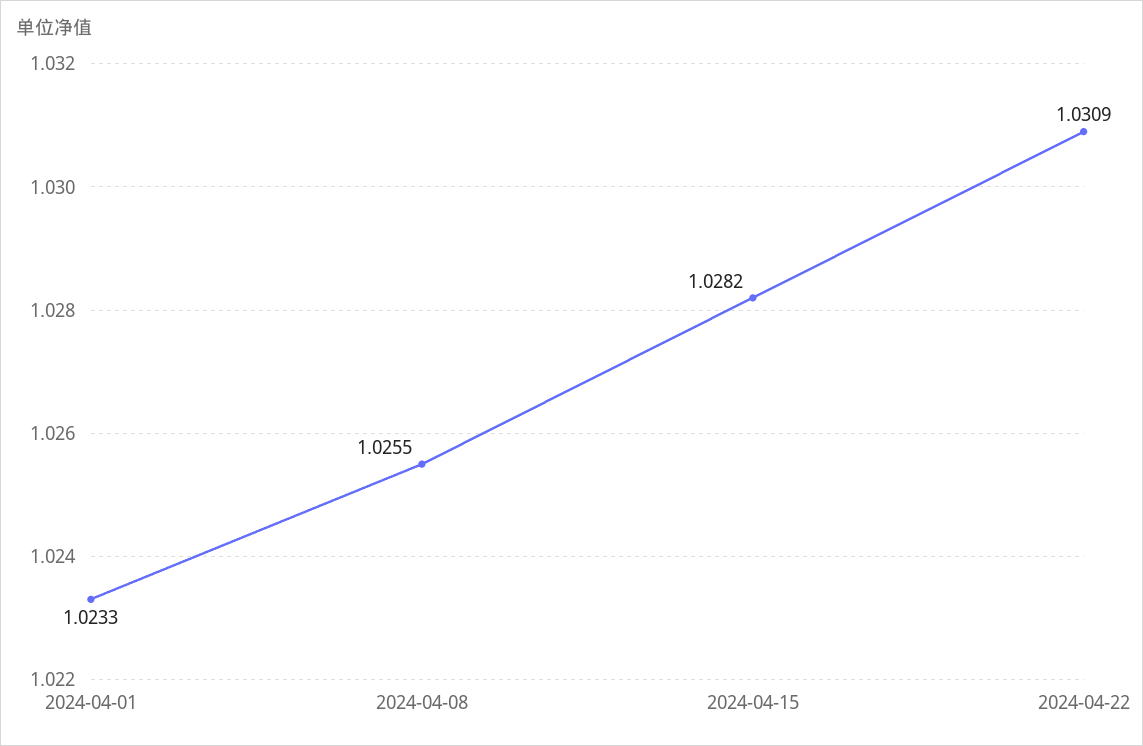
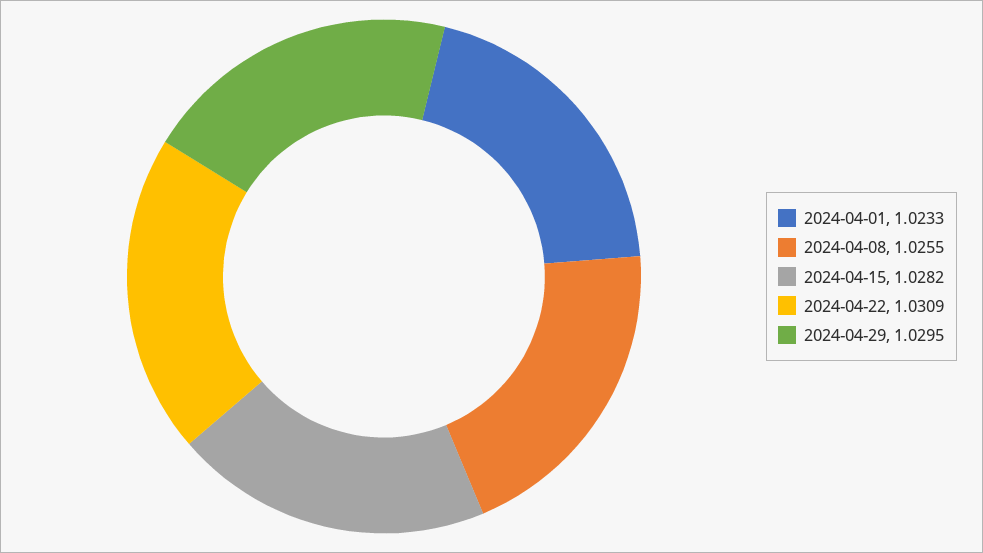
2024-04-29: none -> 1.0295

